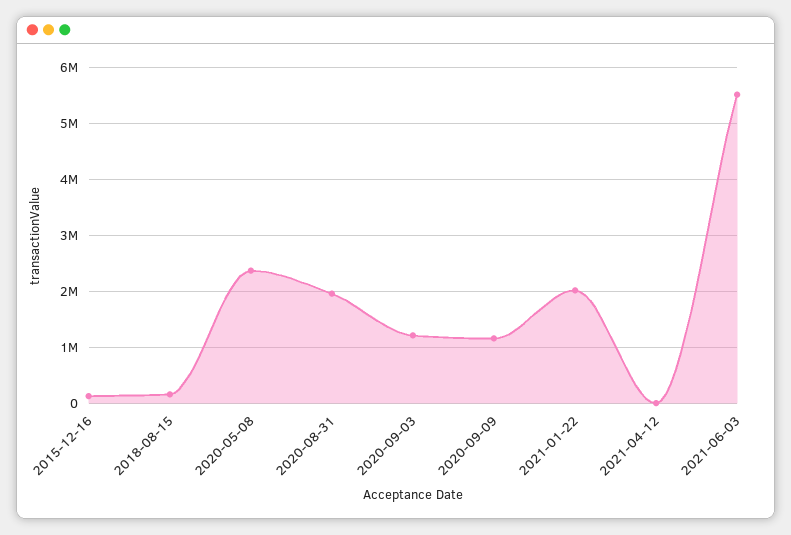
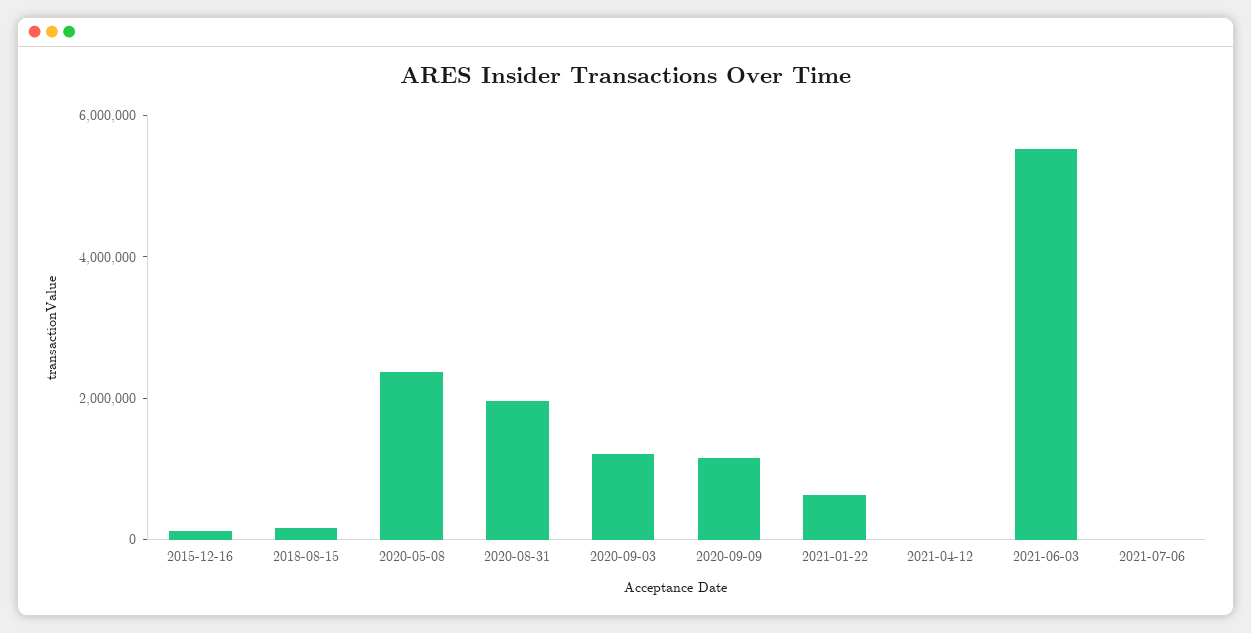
2021-01-22: 2000000 -> 500000
2021-07-06: none -> 0

